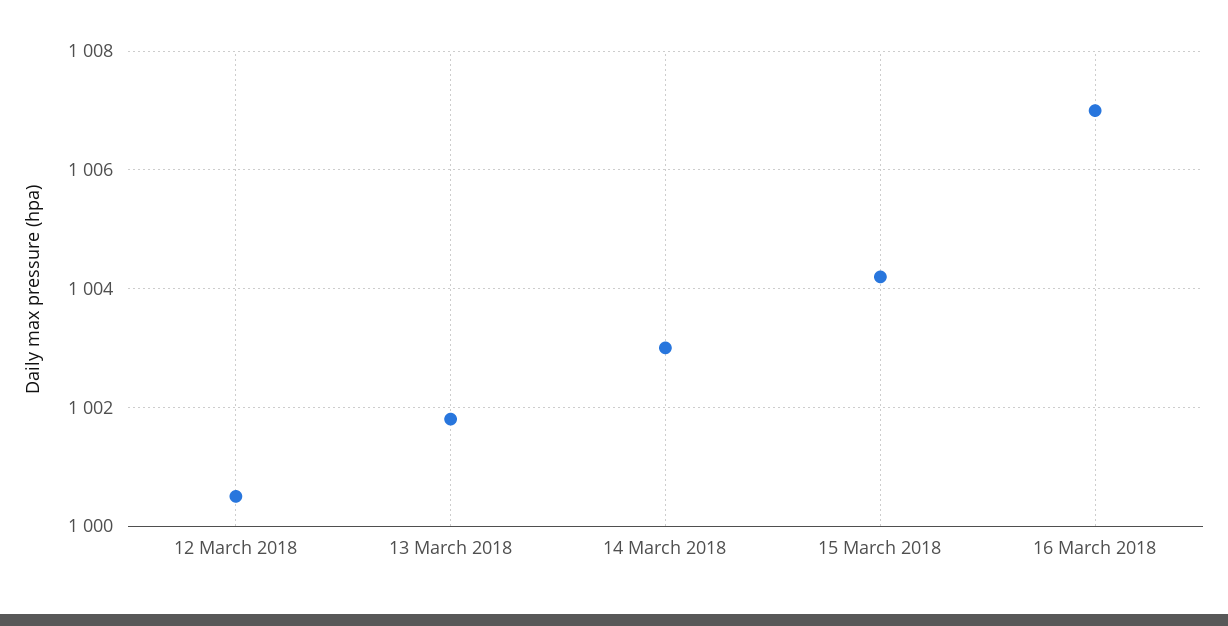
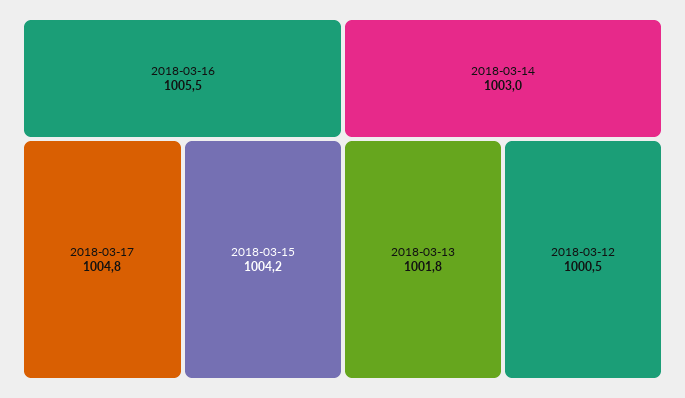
16 March 2018: 1007 -> 1005.5
2018-03-17: none -> 1004.8

